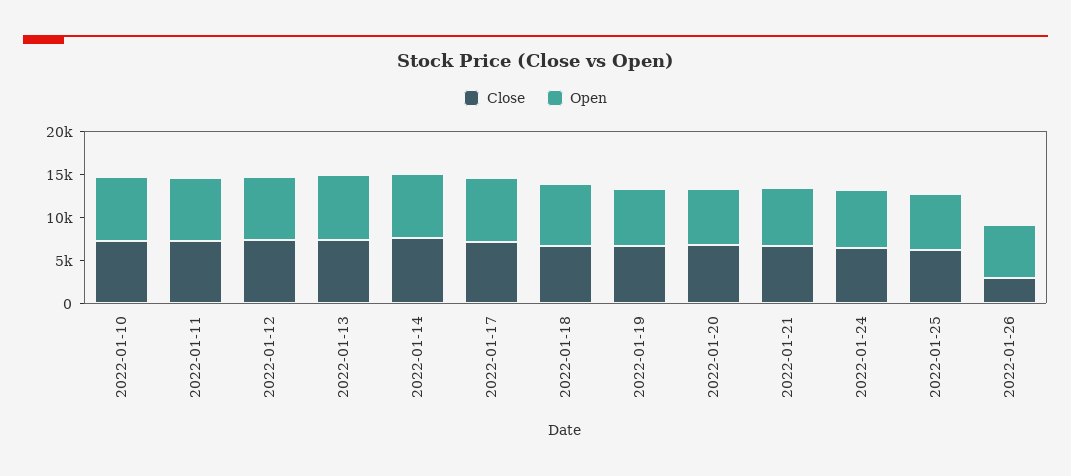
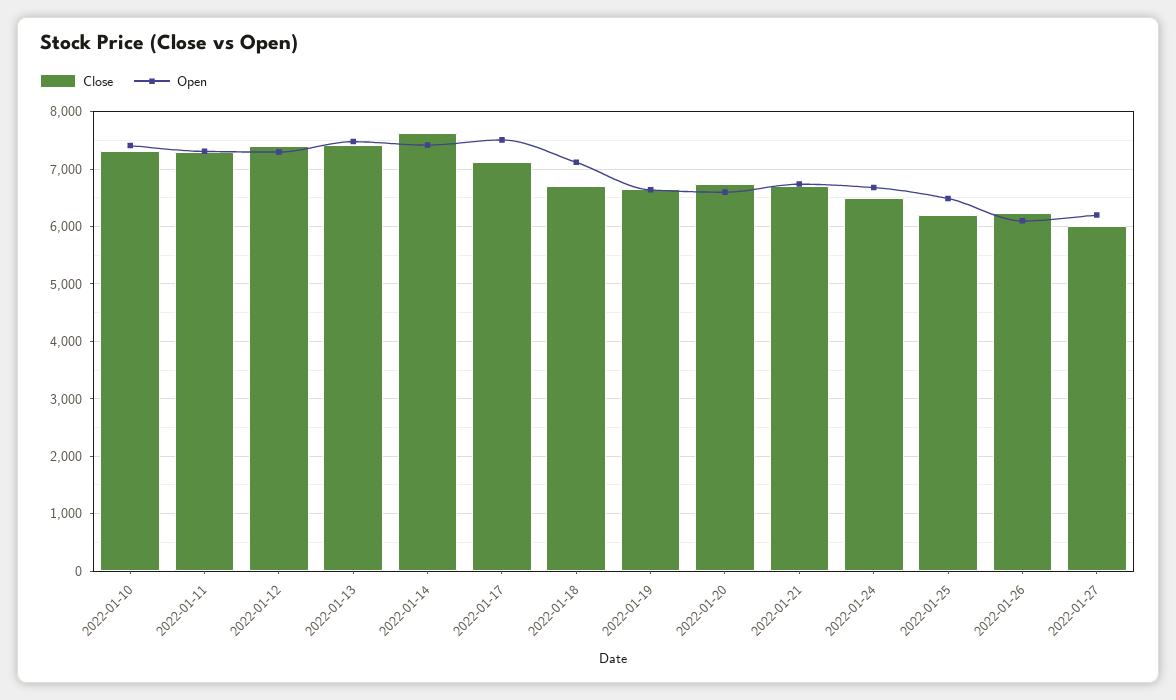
Close, 2022-01-26: 3000 -> 6200
Close, 2022-01-27: none -> 6000
Open, 2022-01-27: none -> 6200

